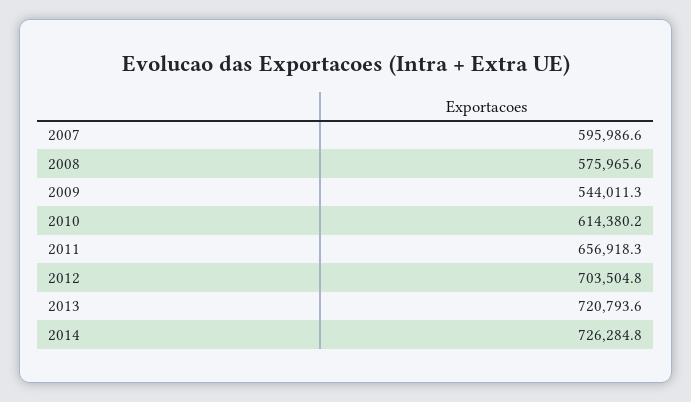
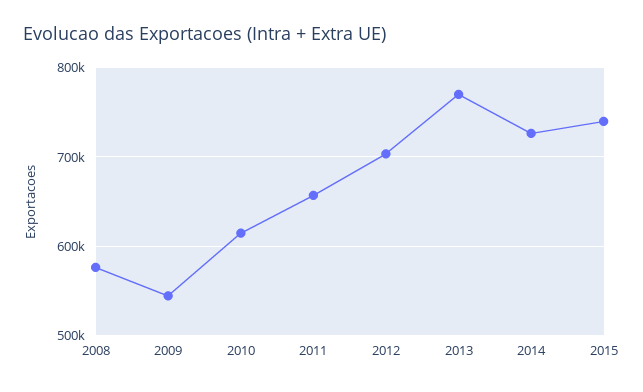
2007: 595986.6 -> none
2013: 720793.6 -> 770000
2015: none -> 740000

